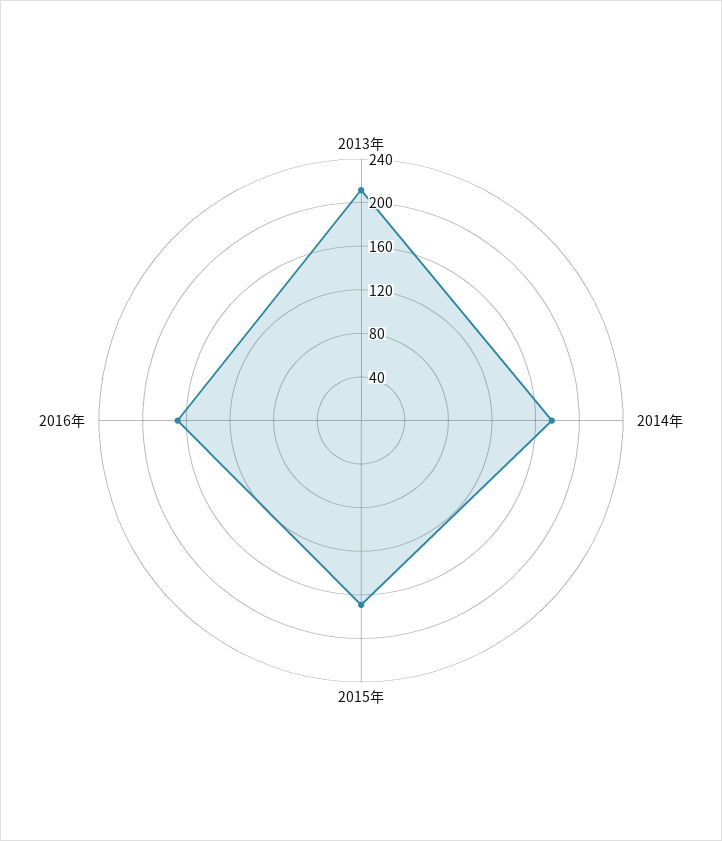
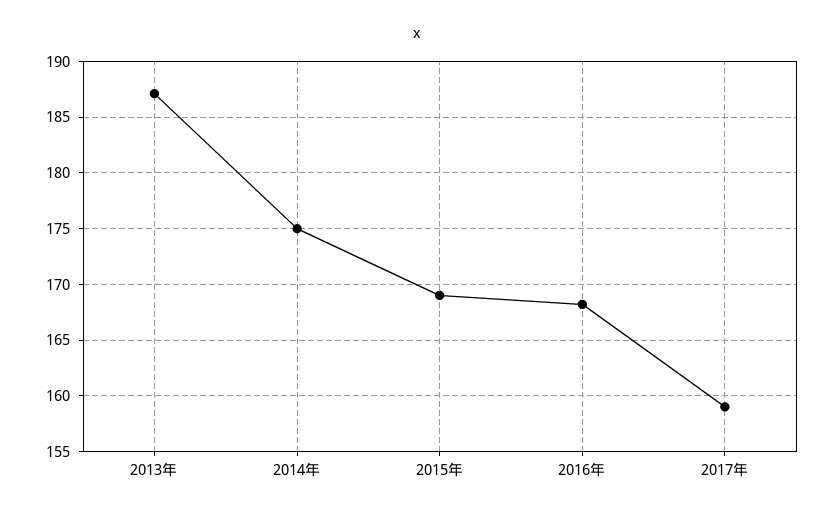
2013年: 210 -> 187
2017年: none -> 159

